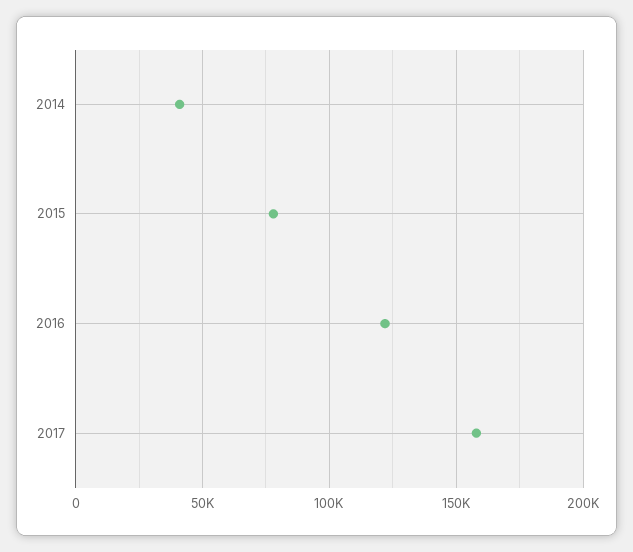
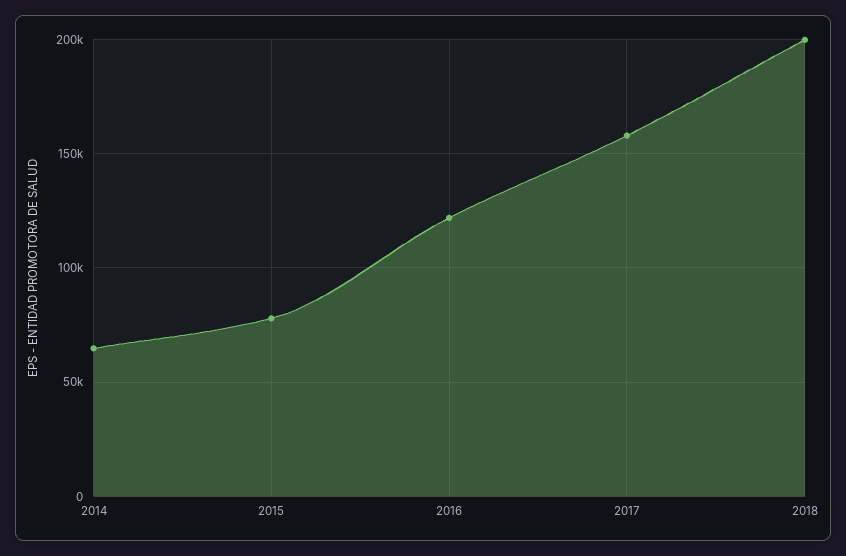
2014: 40000 -> 65000
2018: none -> 200000

